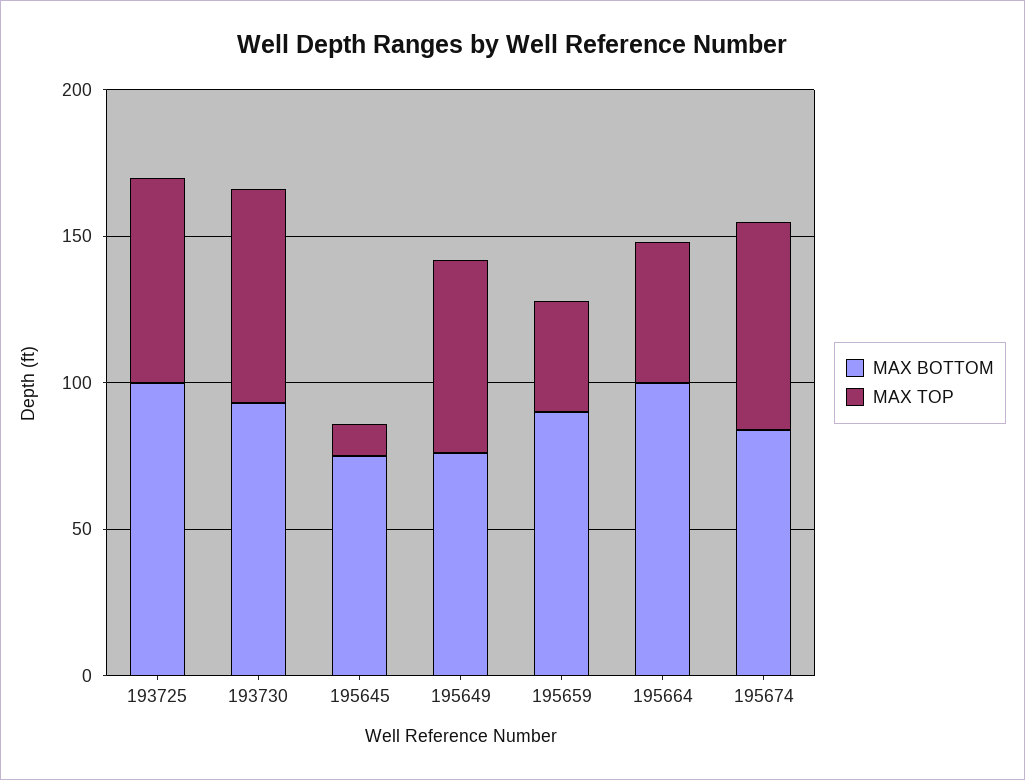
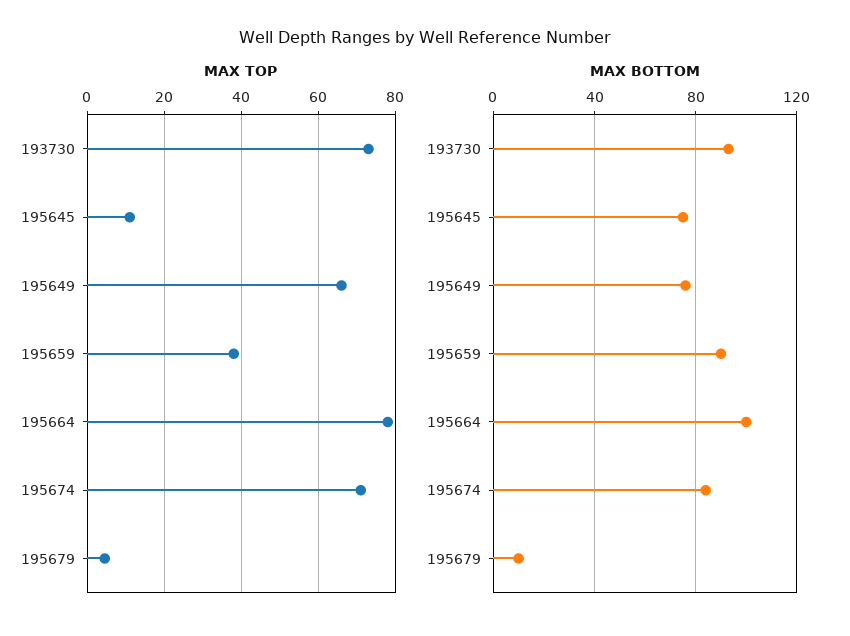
MAX BOTTOM, 193725: 100 -> none
MAX TOP, 193725: 70 -> none
MAX TOP, 195664: 50 -> 78
MAX TOP, 195679: none -> 4
MAX BOTTOM, 195679: none -> 10

